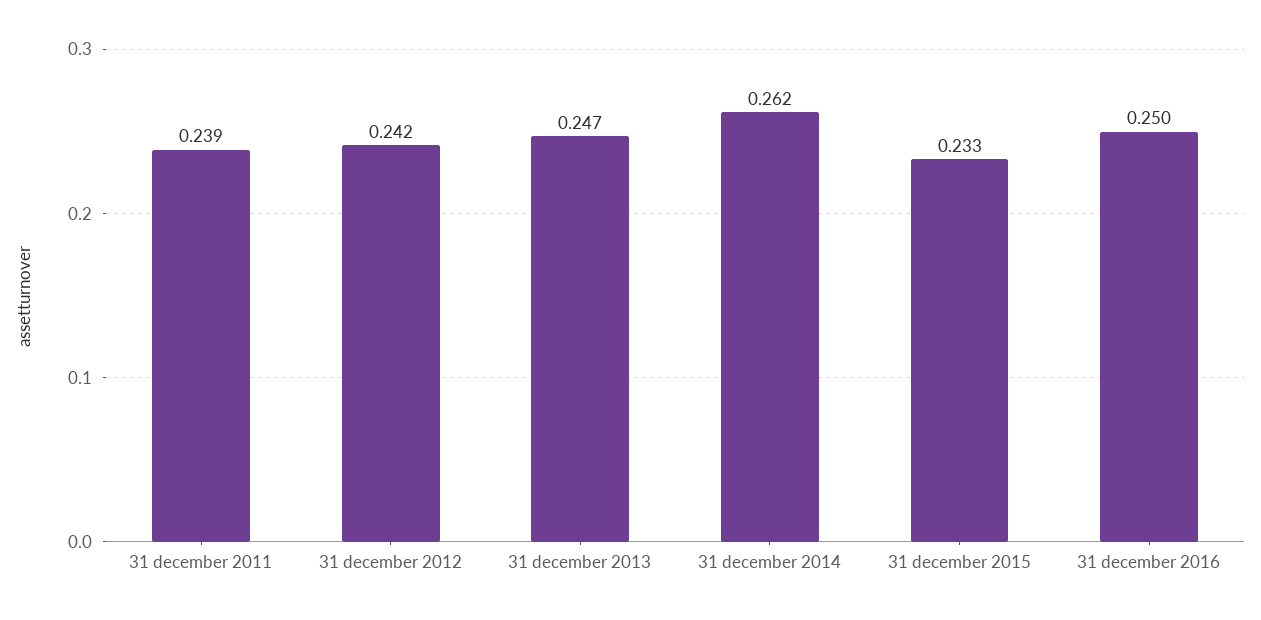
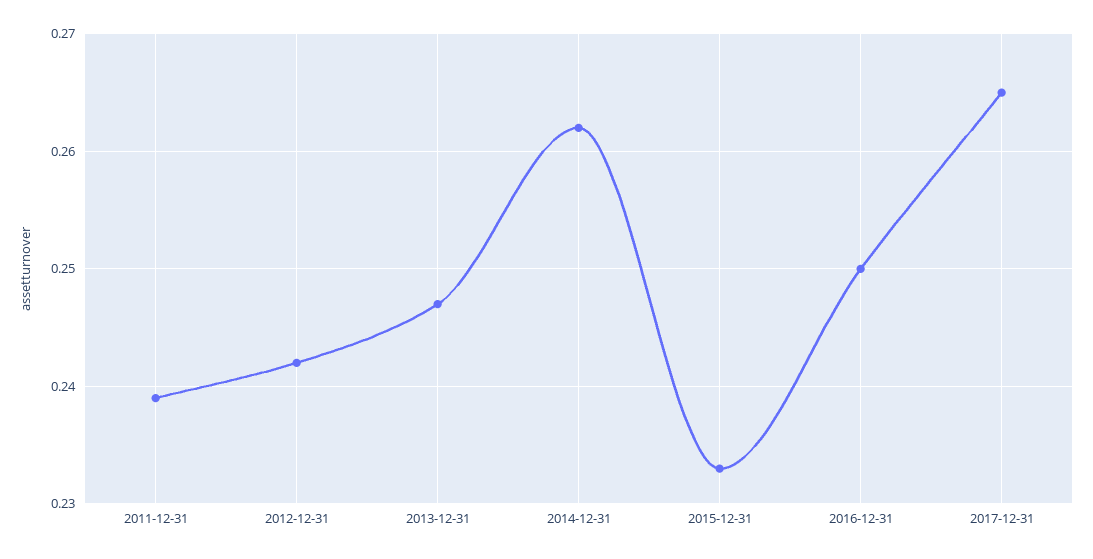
2017-12-31: none -> 0.265

